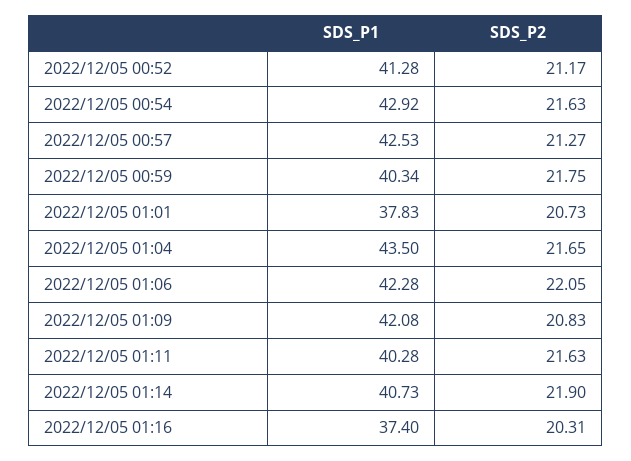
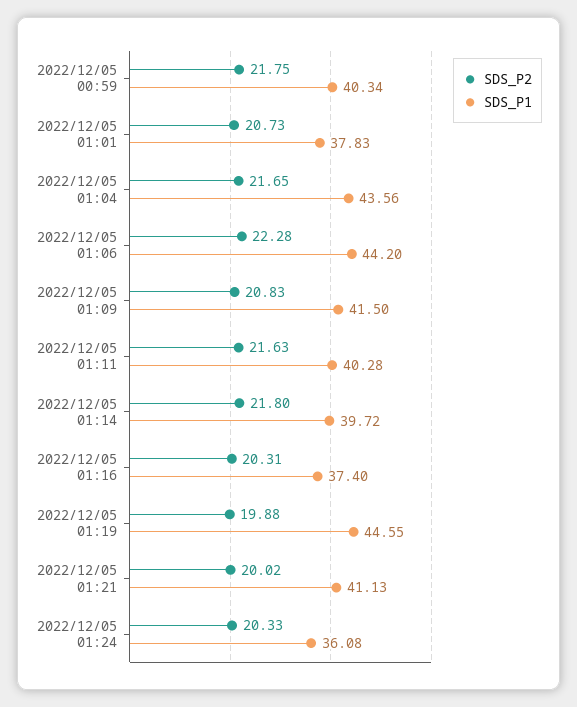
SDS_P1, 2022/12/05 00:52: 41.28 -> none
SDS_P2, 2022/12/05 00:52: 21.17 -> none
SDS_P1, 2022/12/05 00:54: 42.92 -> none
SDS_P2, 2022/12/05 00:54: 21.63 -> none
SDS_P1, 2022/12/05 00:57: 42.53 -> none
SDS_P2, 2022/12/05 00:57: 21.27 -> none
SDS_P1, 2022/12/05 01:04: 43.5 -> 43.56
SDS_P1, 2022/12/05 01:06: 42.28 -> 44.2
SDS_P2, 2022/12/05 01:06: 22.05 -> 22.28
SDS_P1, 2022/12/05 01:09: 42.08 -> 41.5
SDS_P1, 2022/12/05 01:14: 40.73 -> 39.72
SDS_P2, 2022/12/05 01:14: 21.9 -> 21.8
SDS_P2, 2022/12/05 01:19: none -> 19.88
SDS_P1, 2022/12/05 01:19: none -> 44.55
SDS_P2, 2022/12/05 01:21: none -> 20.02
SDS_P1, 2022/12/05 01:21: none -> 41.13
SDS_P2, 2022/12/05 01:24: none -> 20.33
SDS_P1, 2022/12/05 01:24: none -> 36.08

